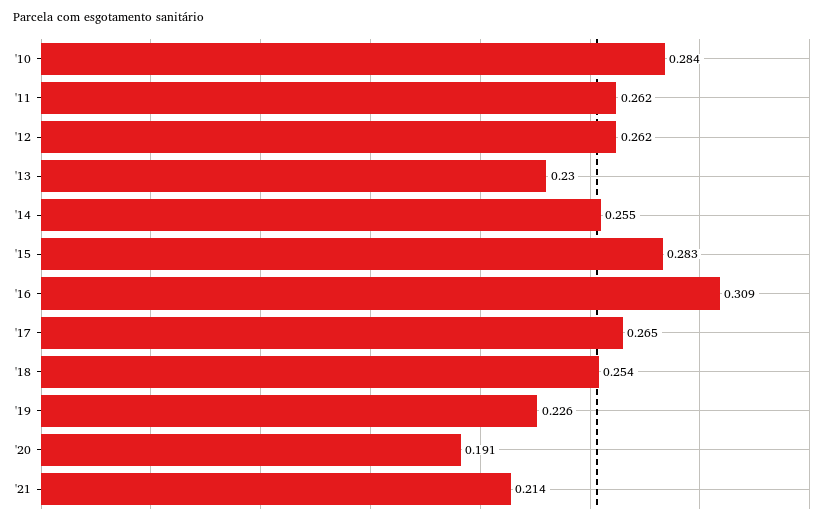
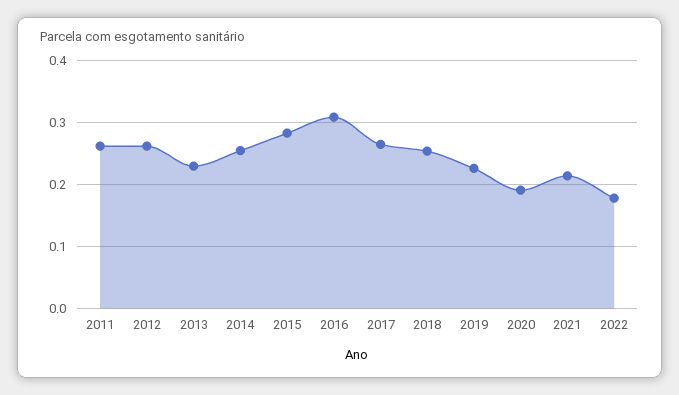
'10: 0.284 -> none
2022: none -> 0.18

